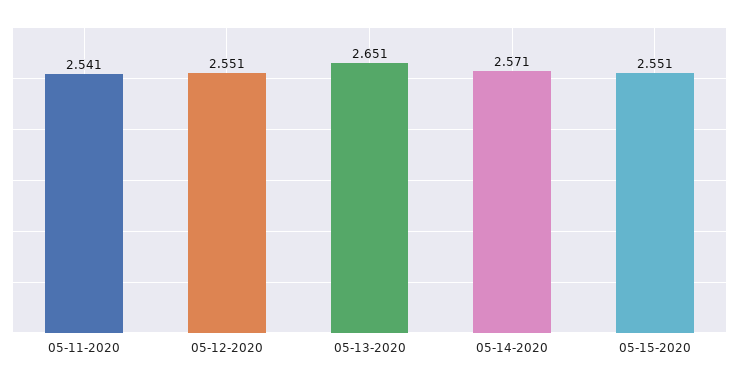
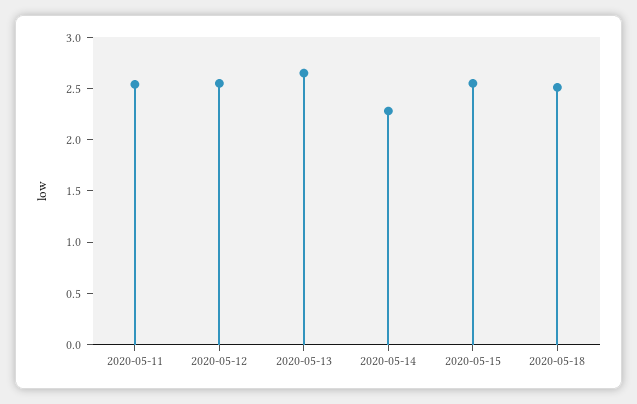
05-14-2020: 2.571 -> 2.3
2020-05-18: none -> 2.5

